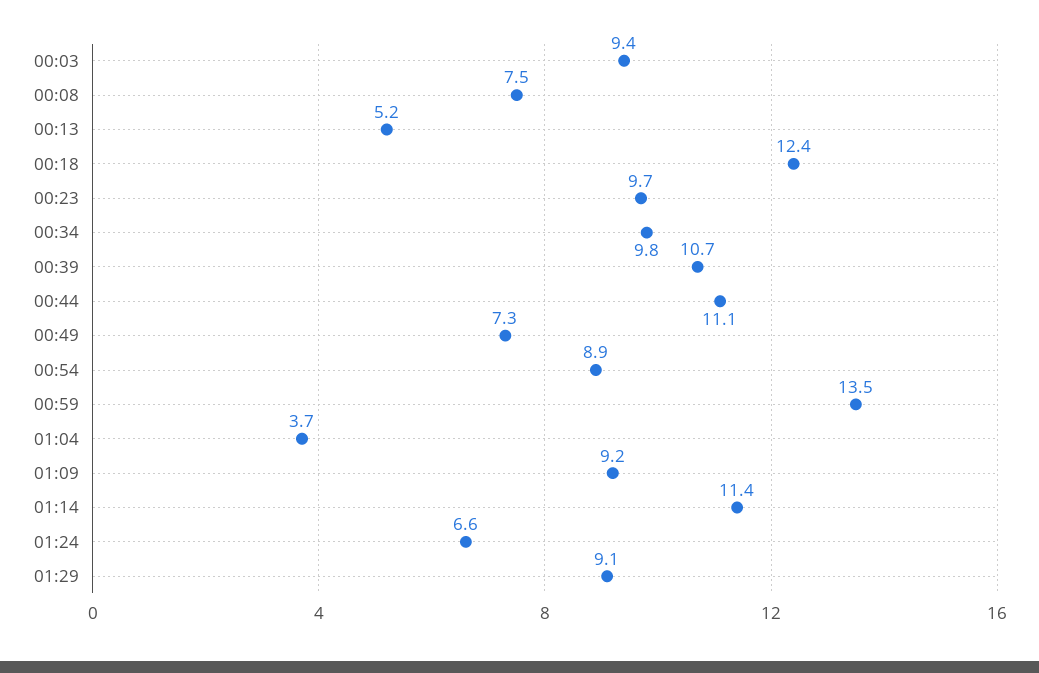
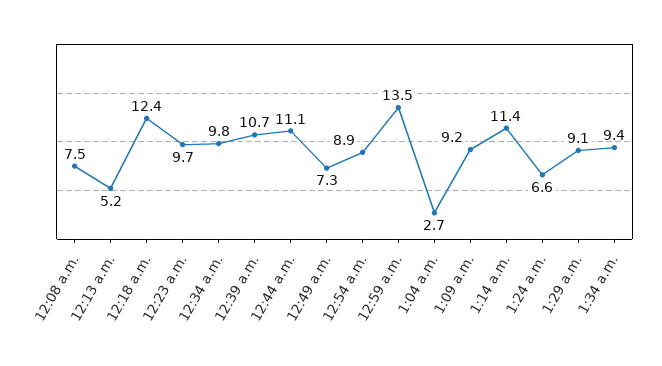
00:03: 9.4 -> none
01:04: 3.7 -> 2.7
1:34 a.m.: none -> 9.4

